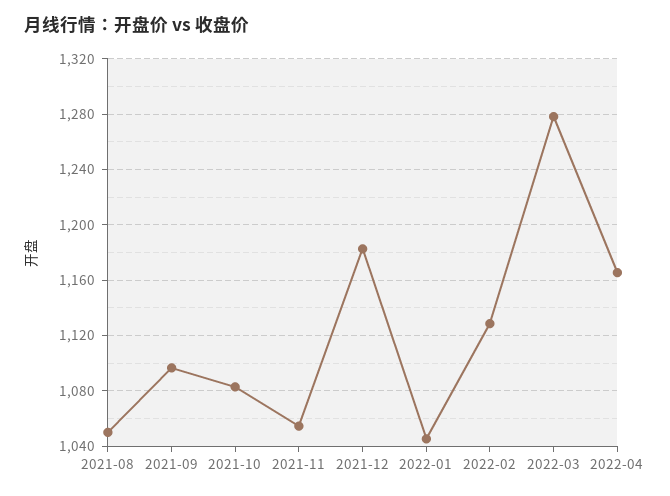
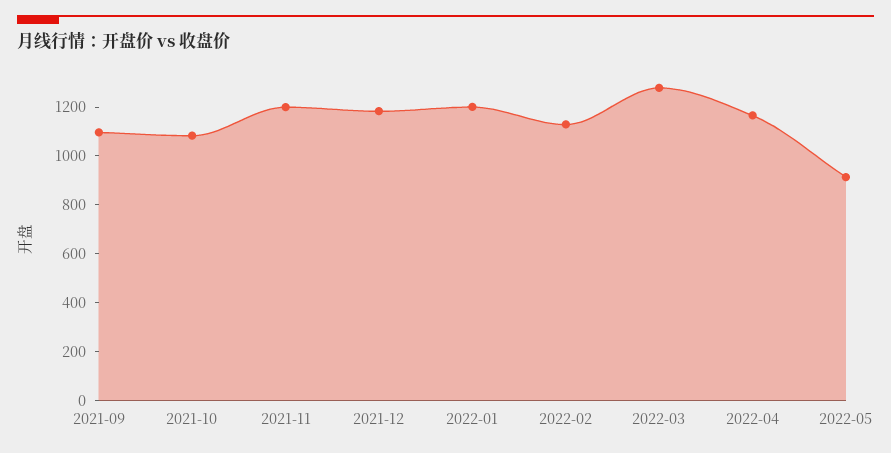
2021-08: 1050 -> none
2021-11: 1055 -> 1200
2022-01: 1045 -> 1200
2022-05: none -> 900

